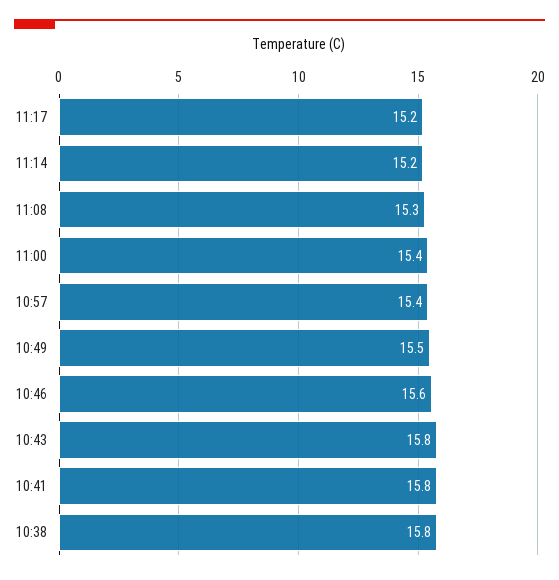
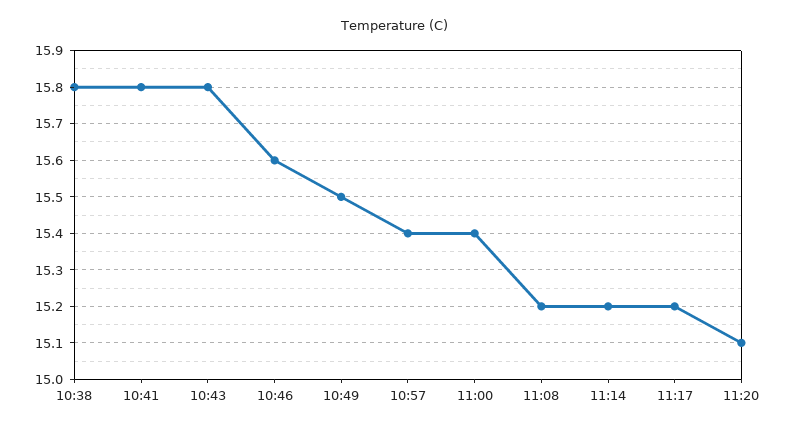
11:08: 15.3 -> 15.2
11:20: none -> 15.1

